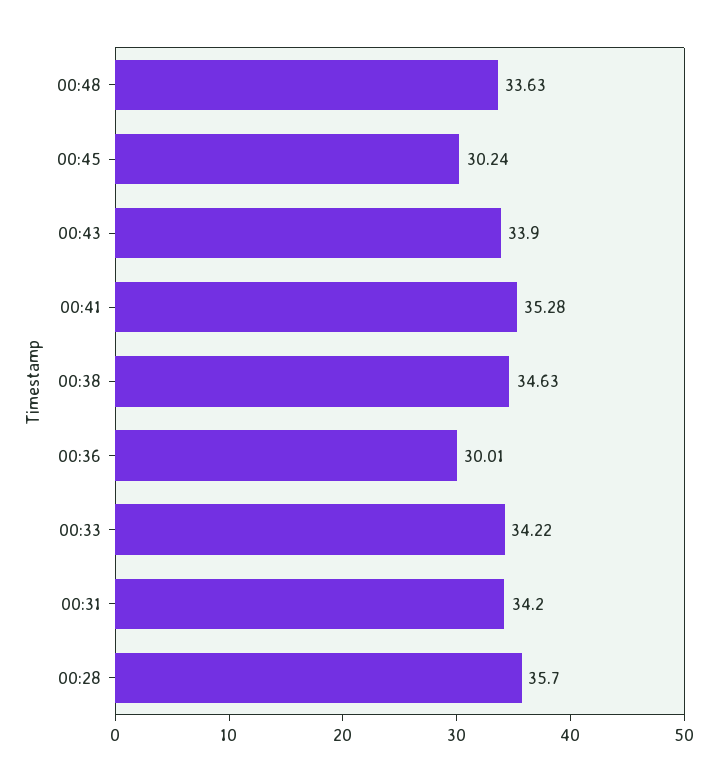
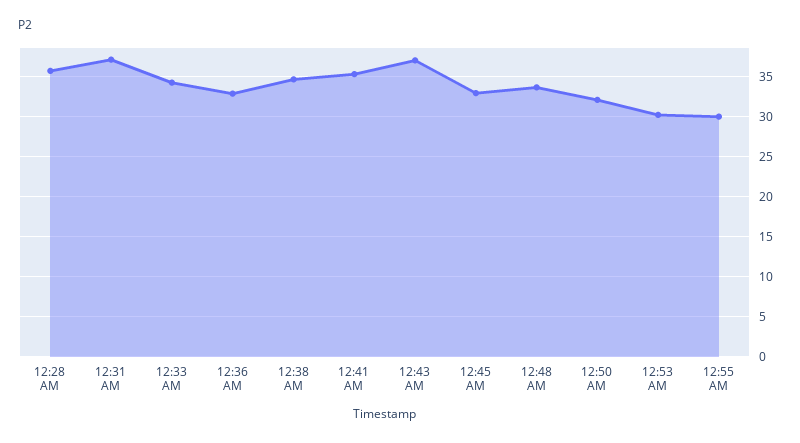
00:45: 30.24 -> 33
00:43: 33.9 -> 37
00:36: 30.01 -> 33
00:31: 34.2 -> 37
12:50 AM: none -> 32
12:53 AM: none -> 30
12:55 AM: none -> 30

